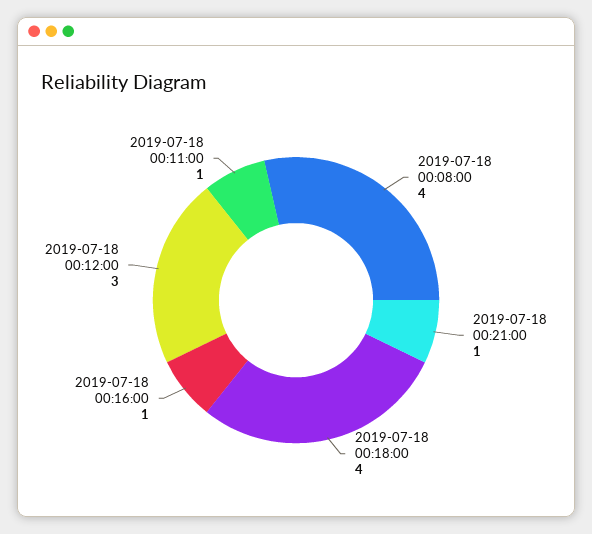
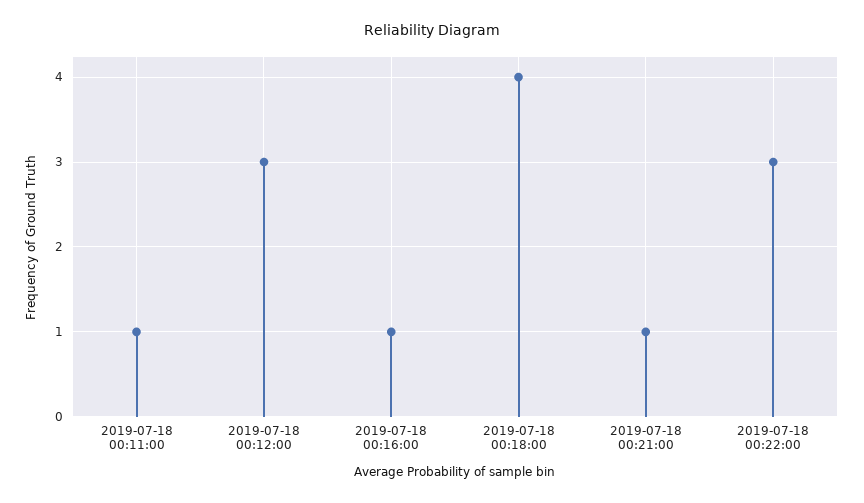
2019-07-18 00:08:00: 4 -> none
2019-07-18 00:22:00: none -> 3

